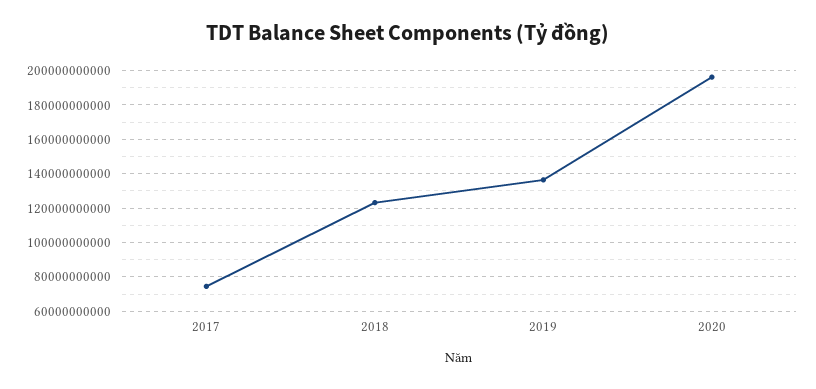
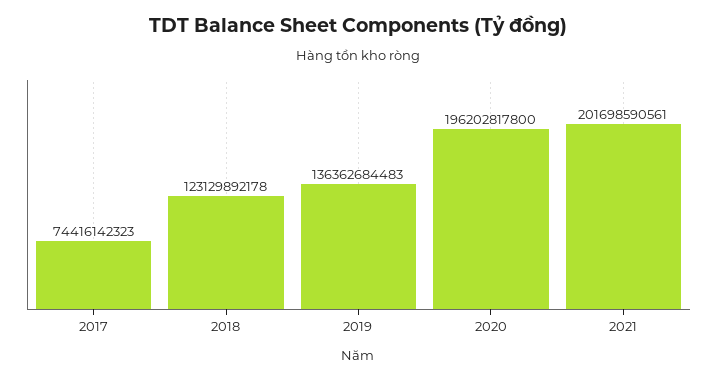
2021: none -> 201698590561

